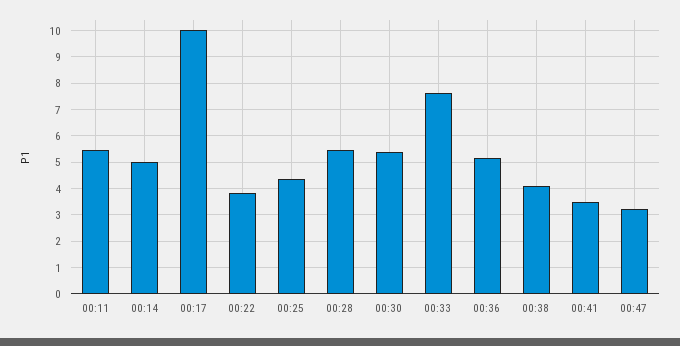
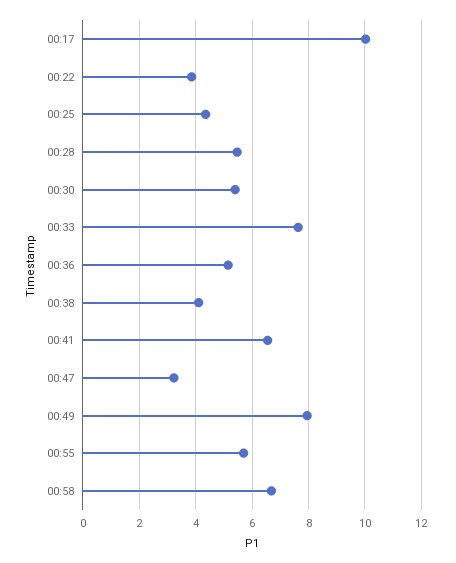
00:11: 5.5 -> none
00:14: 5 -> none
00:41: 3.5 -> 6.5
00:49: none -> 8
00:55: none -> 5.75
00:58: none -> 6.75

